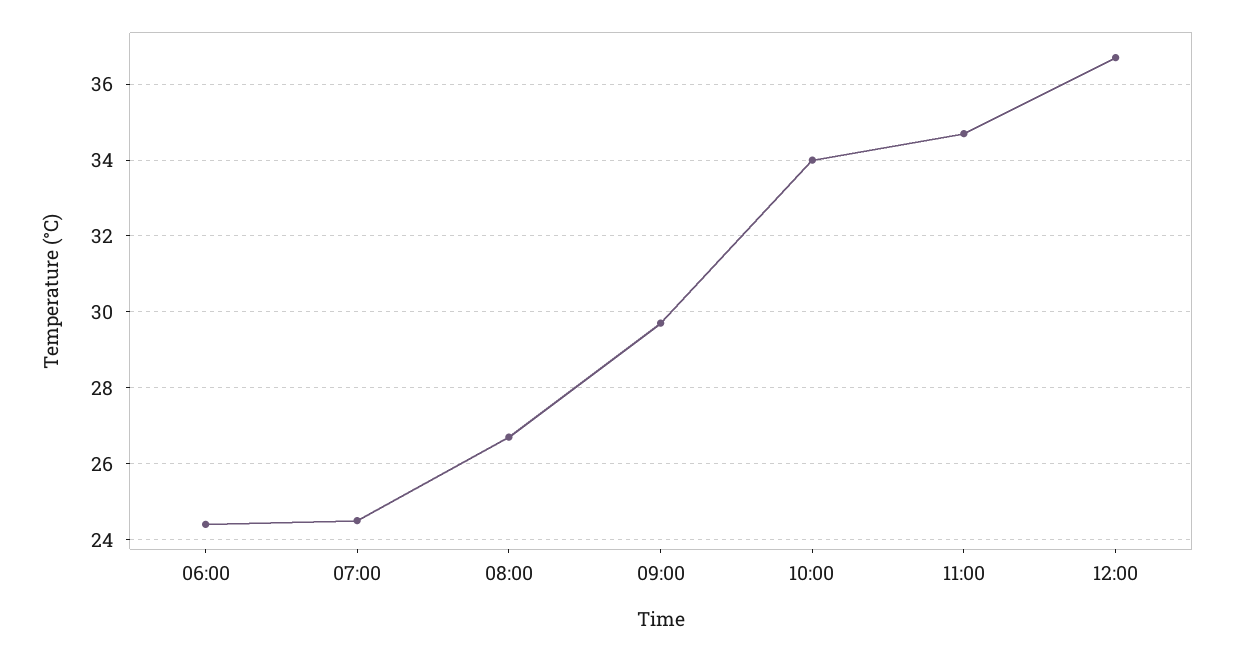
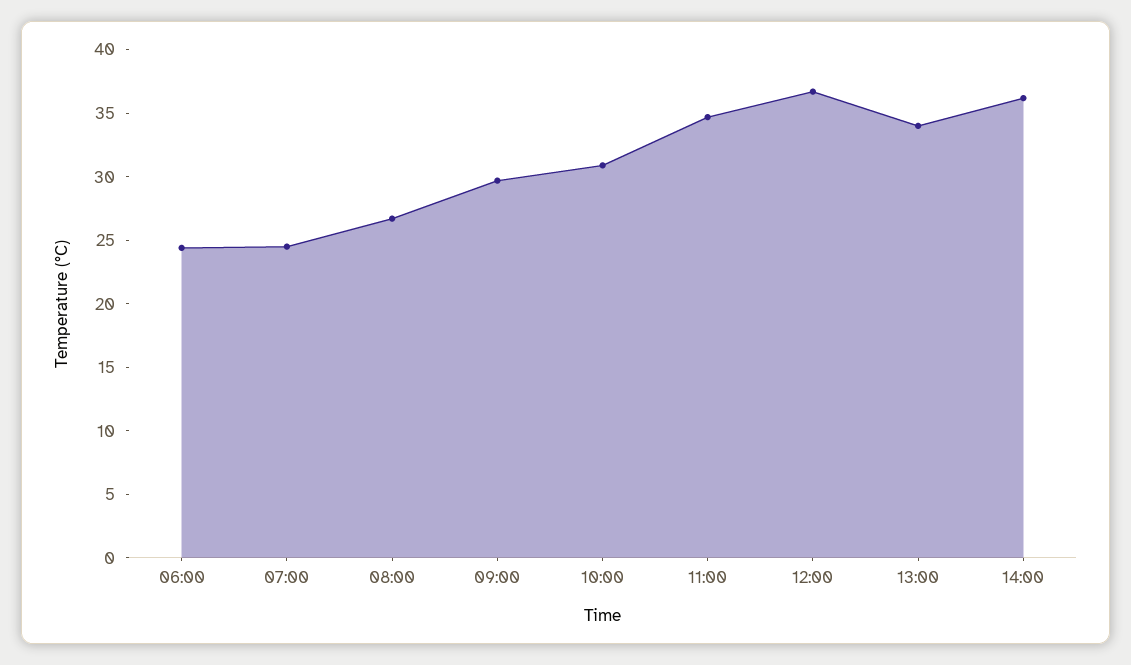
10:00: 34 -> 31
13:00: none -> 34
14:00: none -> 36

